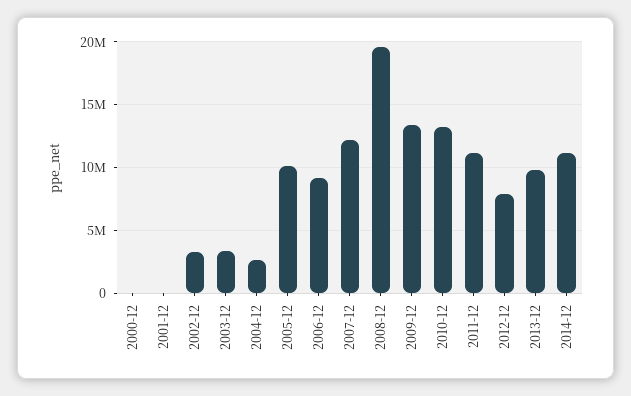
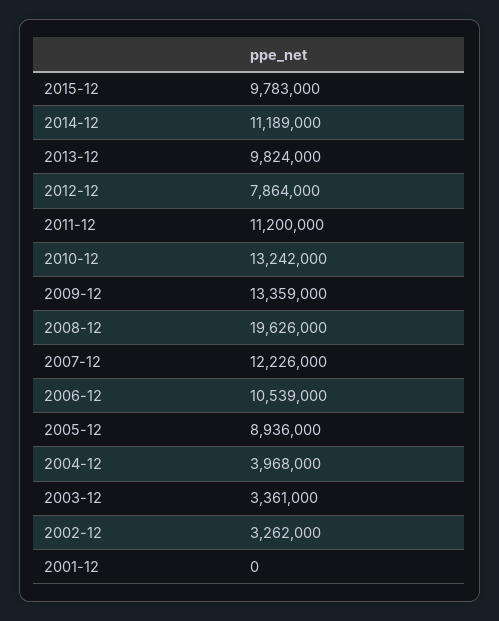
2000-12: 0 -> none
2004-12: 2500000 -> 3968000
2005-12: 10000000 -> 8936000
2006-12: 9000000 -> 10539000
2015-12: none -> 9783000

